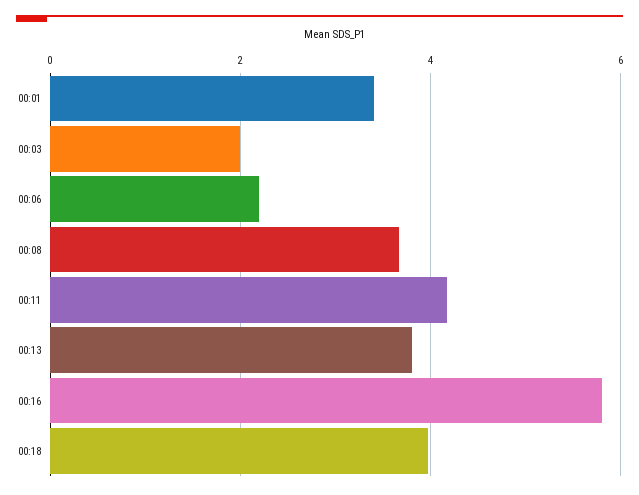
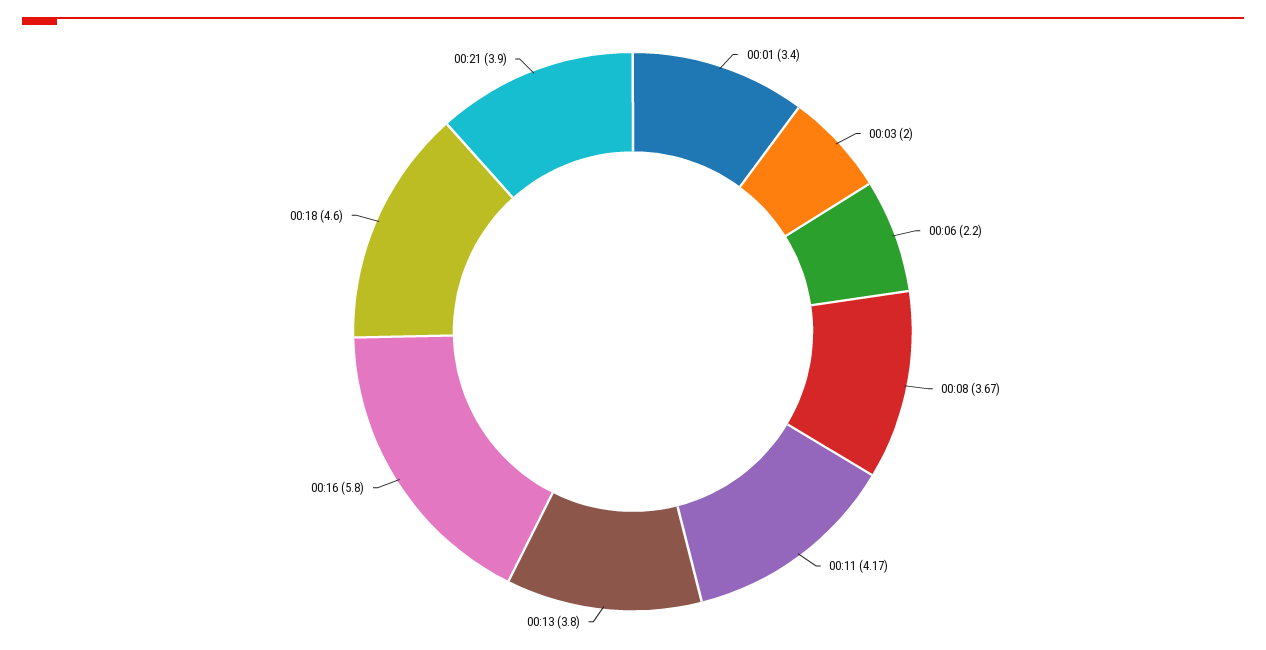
00:18: 4 -> 4.6
00:21: none -> 3.9

